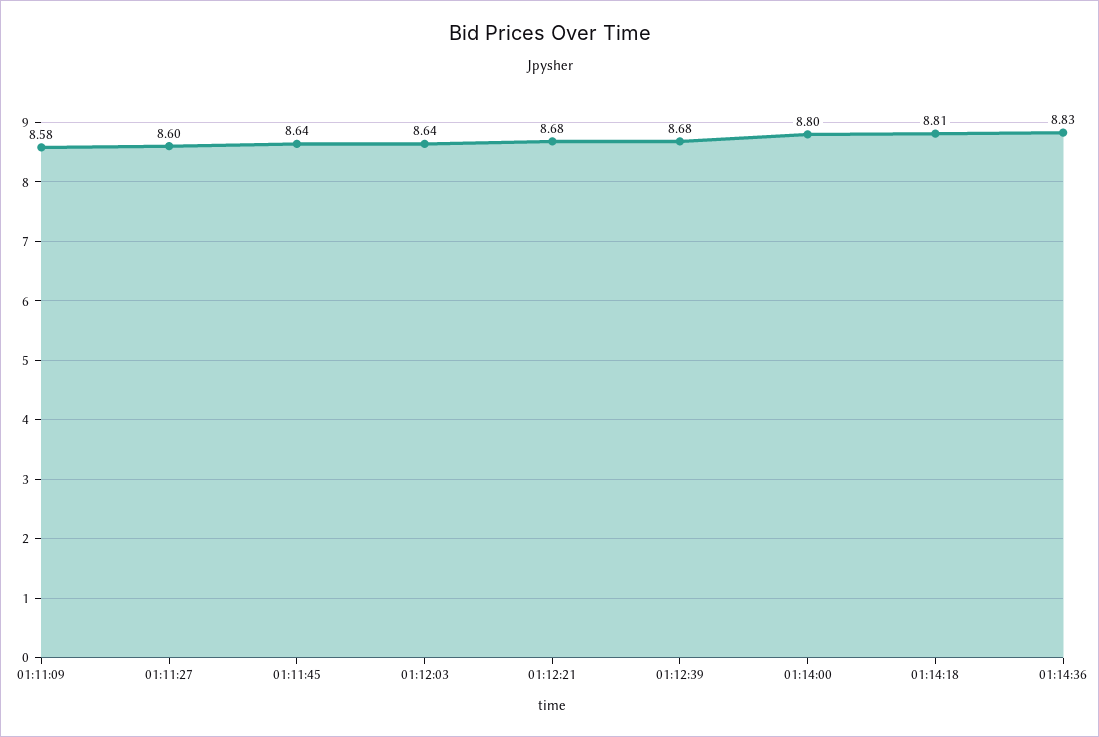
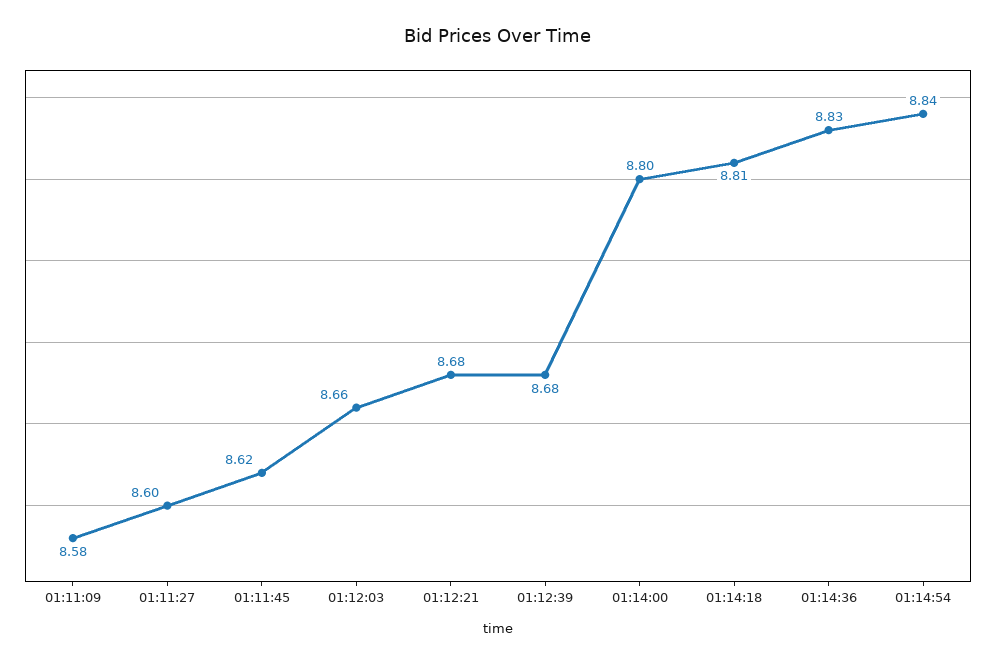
01:11:45: 8.64 -> 8.62
01:12:03: 8.64 -> 8.66
01:14:54: none -> 8.84

